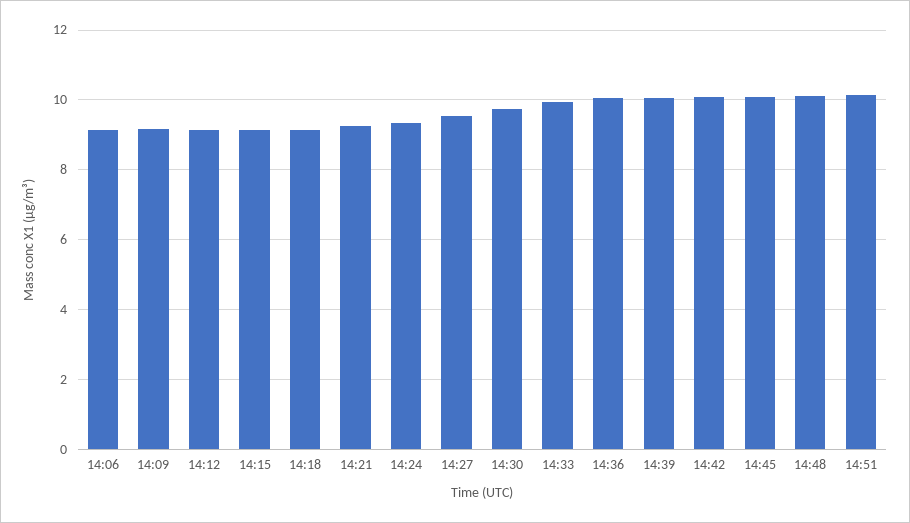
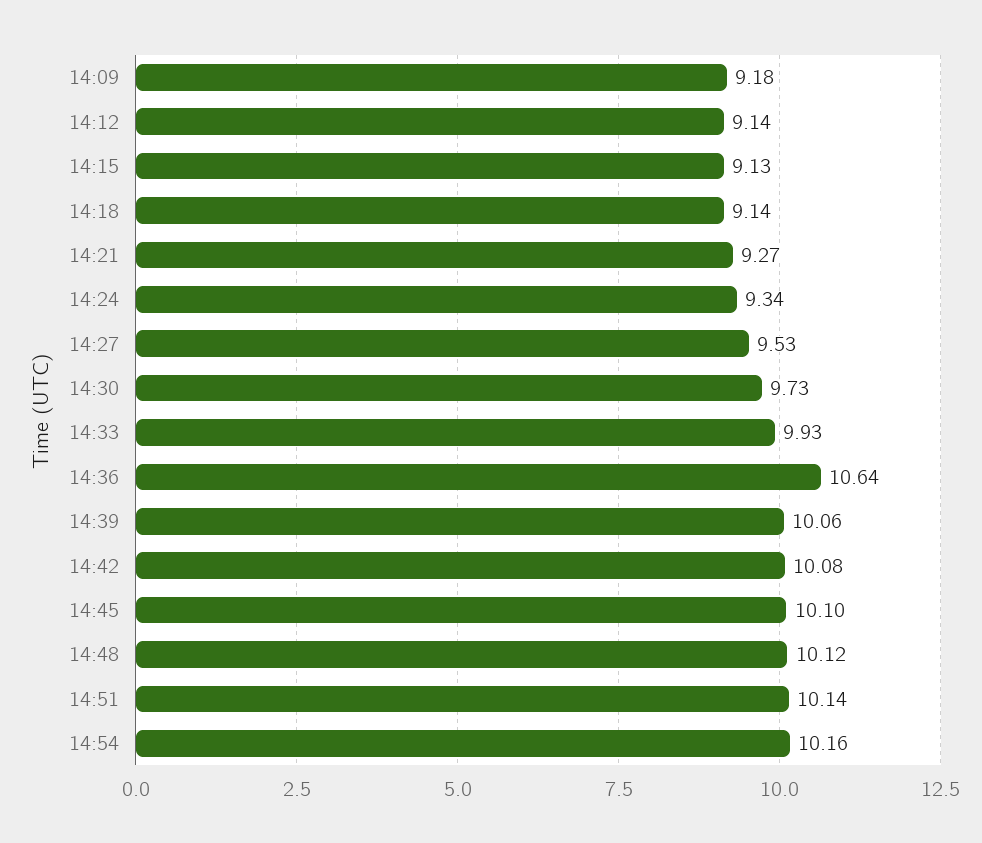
14:06: 9.2 -> none
14:36: 10 -> 10.64
14:54: none -> 10.16

